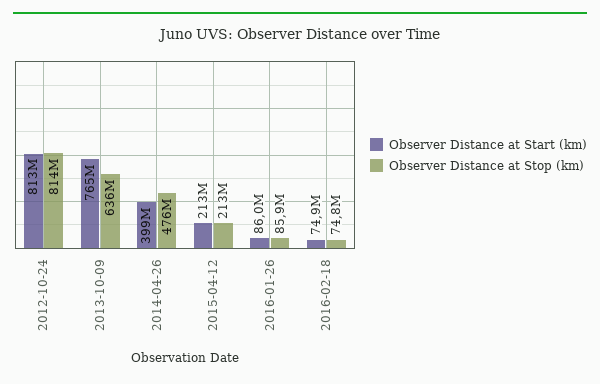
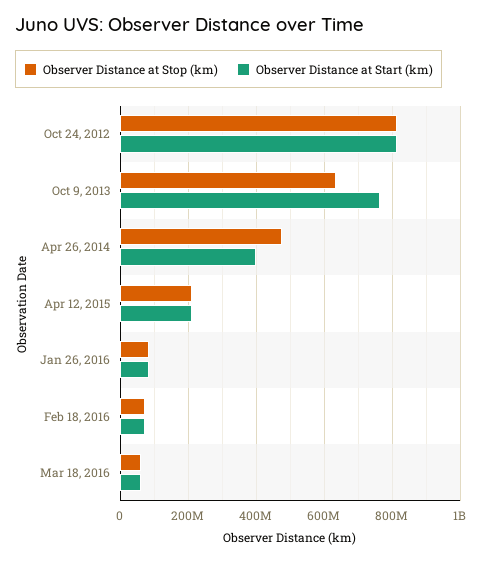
Observer Distance at Stop (km), Mar 18, 2016: none -> 60000000
Observer Distance at Start (km), Mar 18, 2016: none -> 60000000

